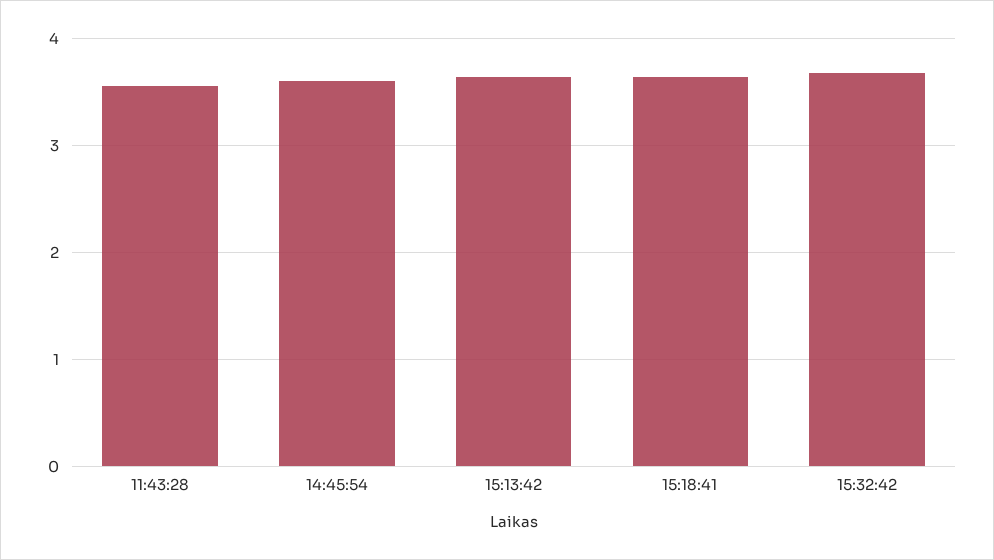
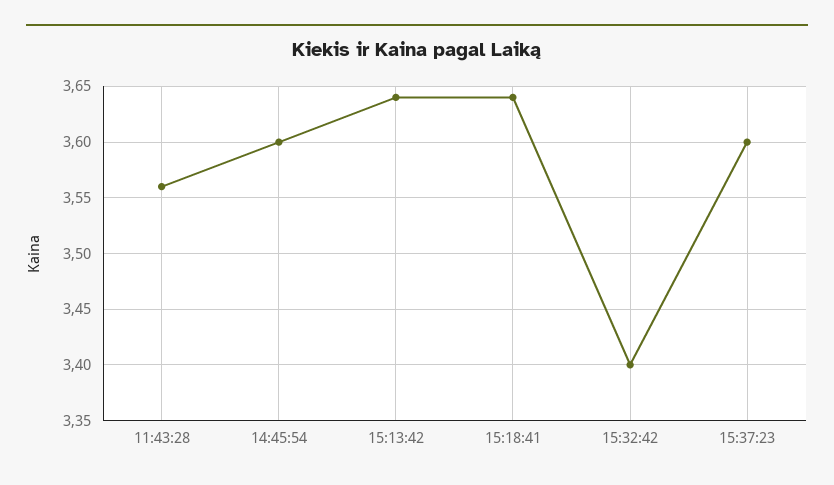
15:32:42: 3.7 -> 3.4
15:37:23: none -> 3.6

